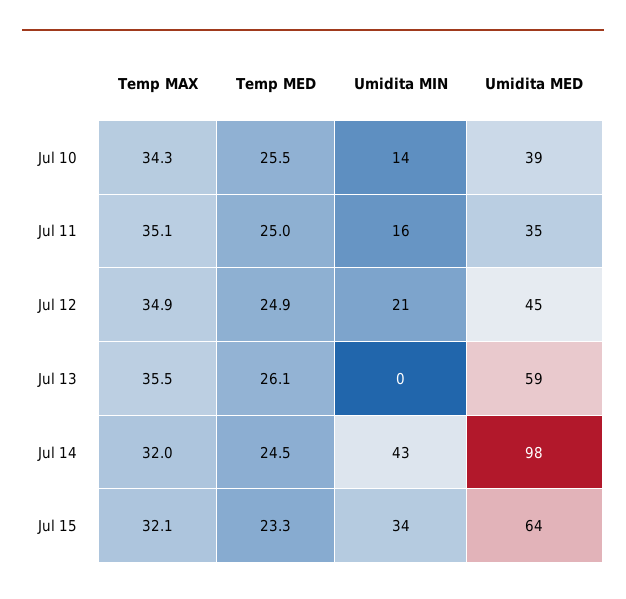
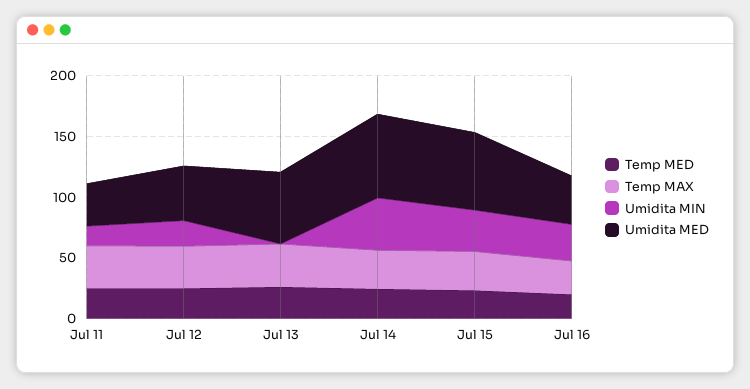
Temp MAX, Jul 10: 34.3 -> none
Temp MED, Jul 10: 25.5 -> none
Umidita MIN, Jul 10: 14 -> none
Umidita MED, Jul 10: 39 -> none
Umidita MED, Jul 14: 98 -> 70
Temp MED, Jul 16: none -> 20
Temp MAX, Jul 16: none -> 30
Umidita MIN, Jul 16: none -> 30
Umidita MED, Jul 16: none -> 40

